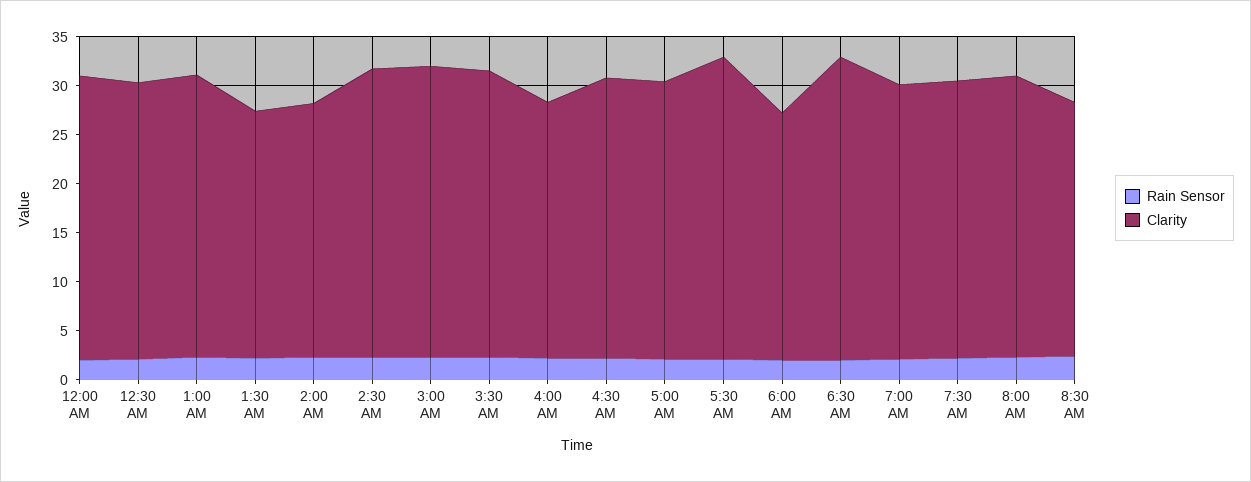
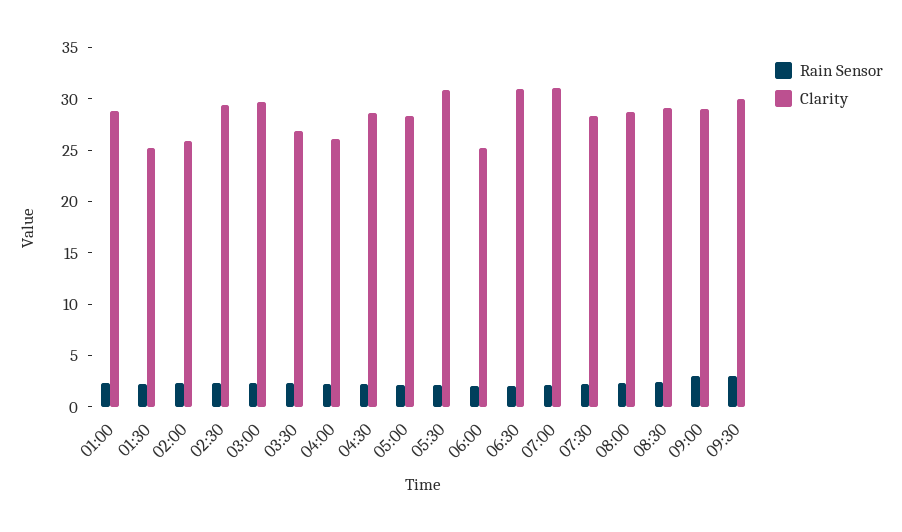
Rain Sensor, 12:00 AM: 2 -> none
Clarity, 12:00 AM: 29 -> none
Rain Sensor, 12:30 AM: 2 -> none
Clarity, 12:30 AM: 28 -> none
Clarity, 3:30 AM: 29 -> 27
Clarity, 7:00 AM: 28 -> 31
Clarity, 8:30 AM: 26 -> 29
Rain Sensor, 09:00: none -> 3
Clarity, 09:00: none -> 29
Rain Sensor, 09:30: none -> 3
Clarity, 09:30: none -> 30

